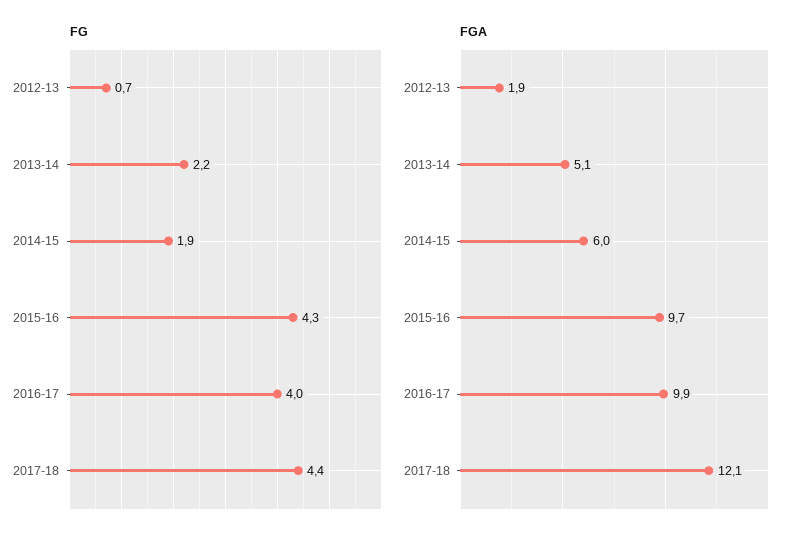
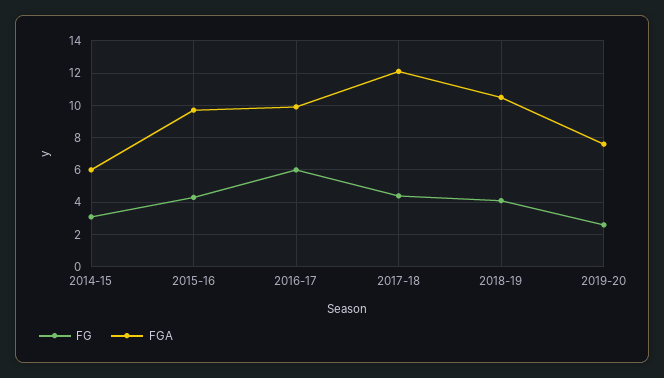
FG, 2012-13: 0.7 -> none
FG, 2013-14: 2.2 -> none
FG, 2014-15: 1.9 -> 3
FG, 2016-17: 4 -> 6
FGA, 2012-13: 1.9 -> none
FGA, 2013-14: 5.1 -> none
FG, 2018-19: none -> 4
FGA, 2018-19: none -> 10.5
FG, 2019-20: none -> 2.5
FGA, 2019-20: none -> 7.5

